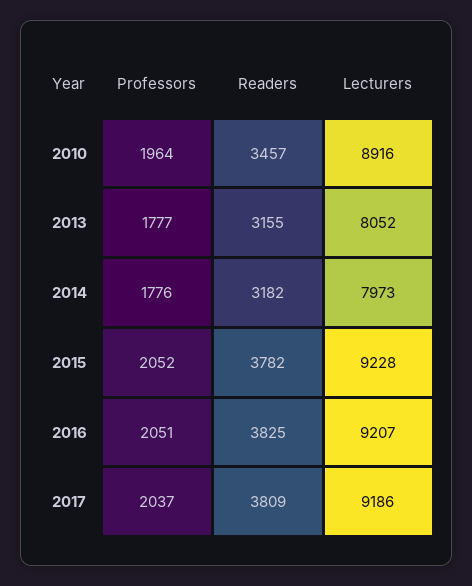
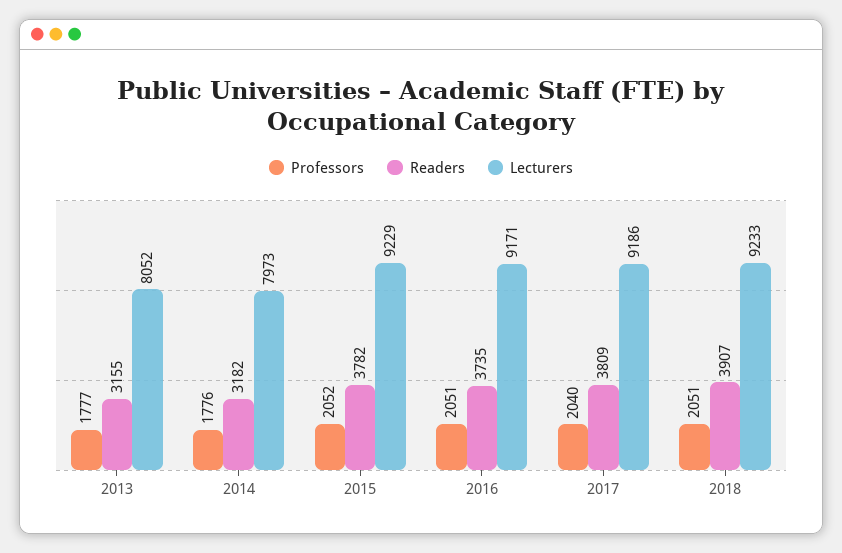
Professors, 2010: 1964 -> none
Readers, 2010: 3457 -> none
Lecturers, 2010: 8916 -> none
Lecturers, 2015: 9228 -> 9229
Readers, 2016: 3825 -> 3735
Lecturers, 2016: 9207 -> 9171
Professors, 2017: 2037 -> 2040
Professors, 2018: none -> 2051
Readers, 2018: none -> 3907
Lecturers, 2018: none -> 9233

